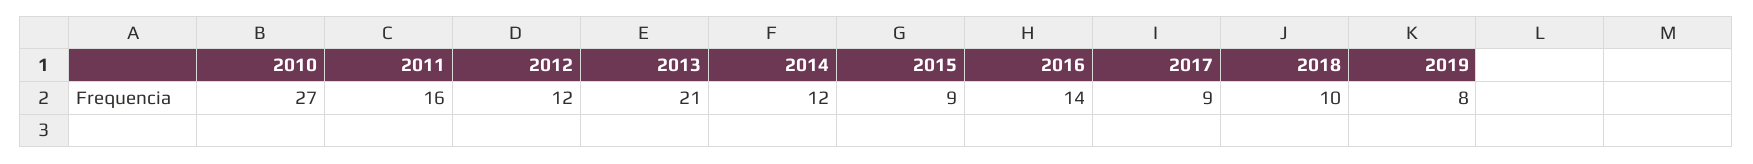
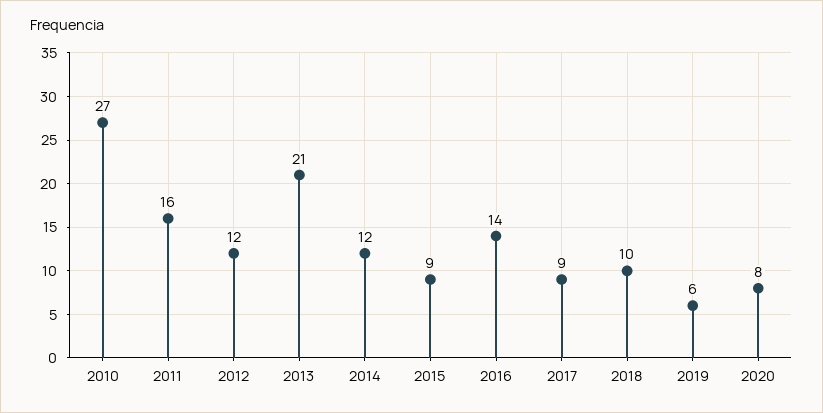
2019: 8 -> 6
2020: none -> 8

